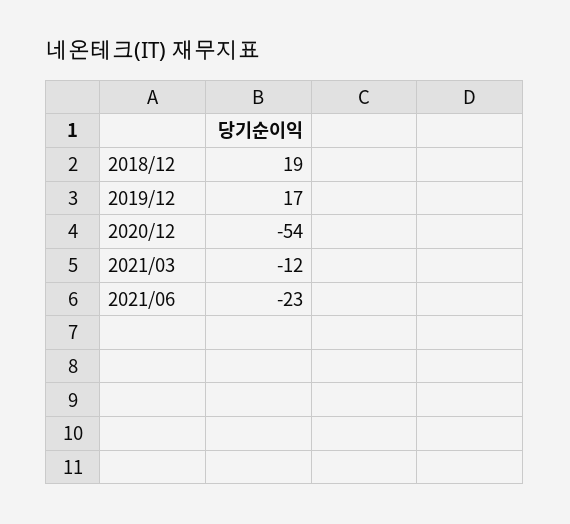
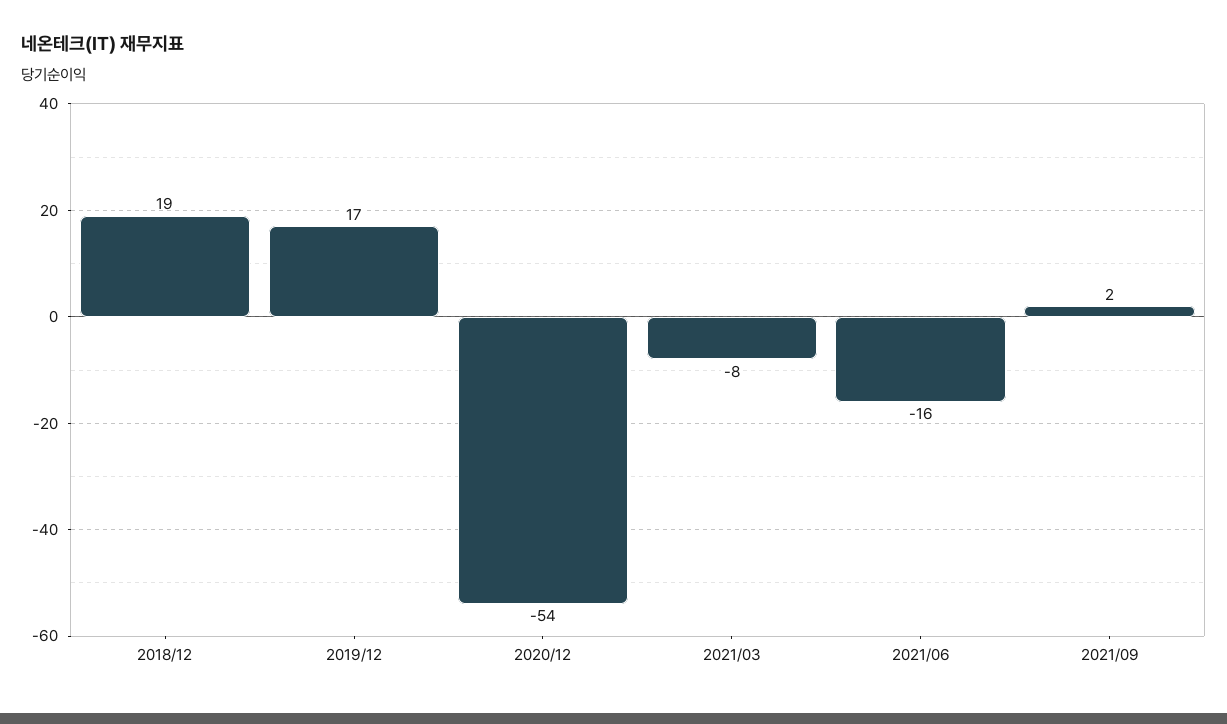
2021/03: -12 -> -8
2021/06: -23 -> -16
2021/09: none -> 2

